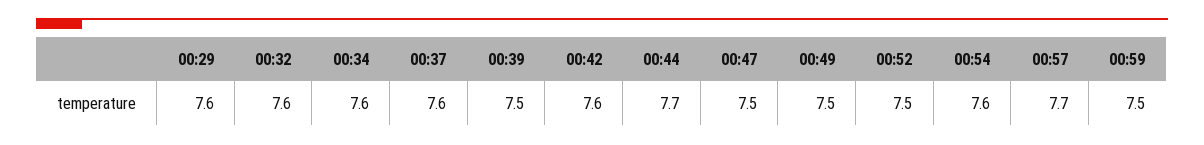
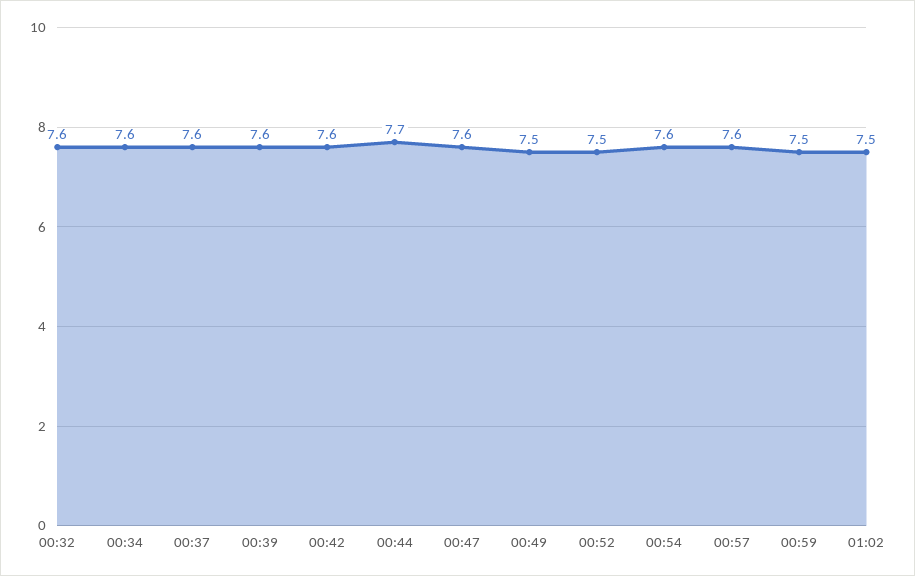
00:29: 7.6 -> none
00:39: 7.5 -> 7.6
00:47: 7.5 -> 7.6
00:57: 7.7 -> 7.6
01:02: none -> 7.5

